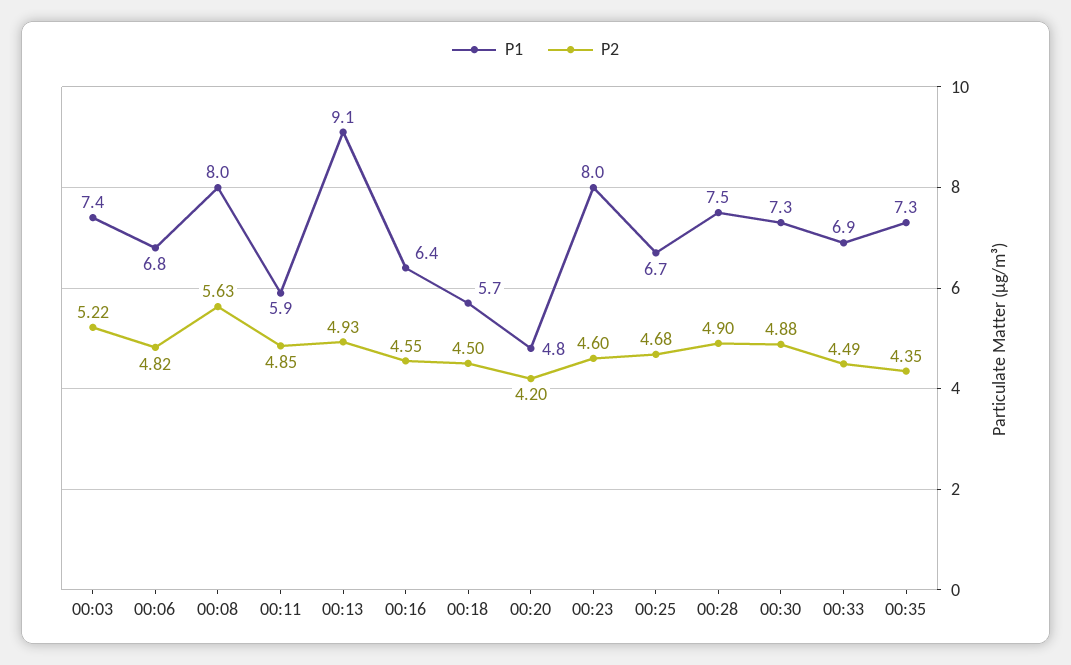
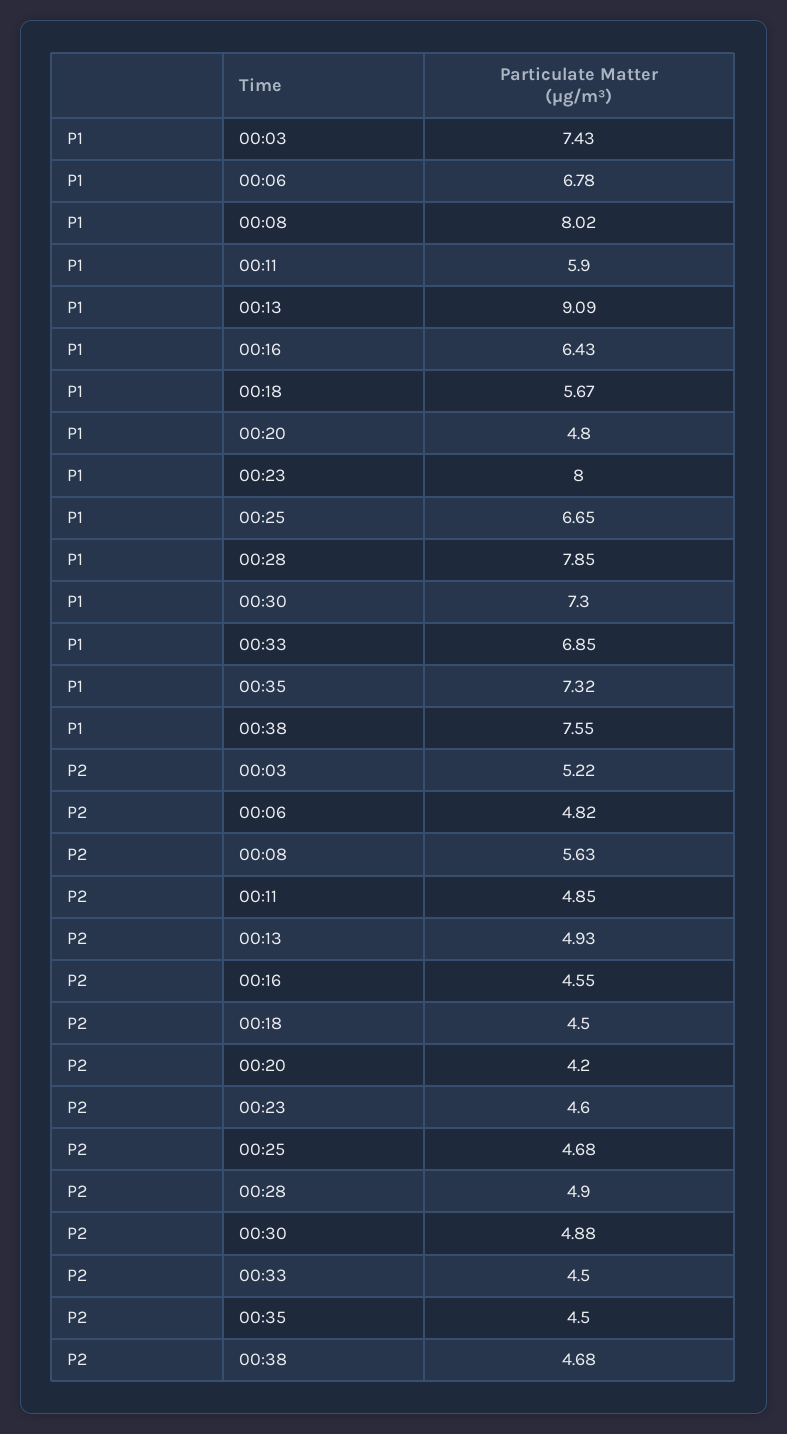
P1, 00:28: 7.5 -> 7.85
P2, 00:33: 4.49 -> 4.5
P2, 00:35: 4.35 -> 4.5
P1, 00:38: none -> 7.55
P2, 00:38: none -> 4.68

